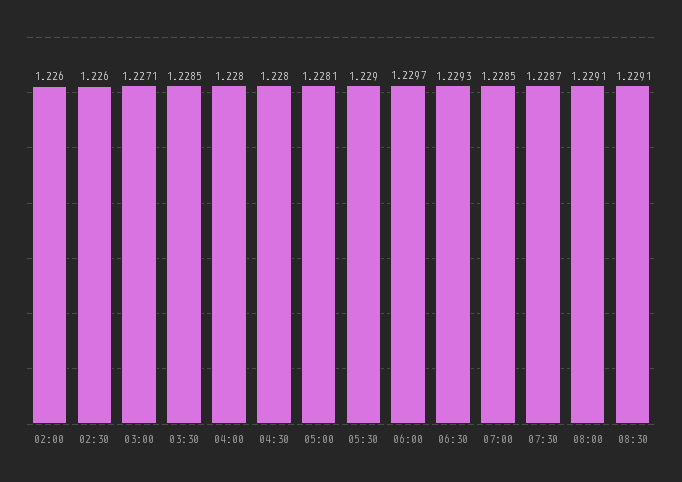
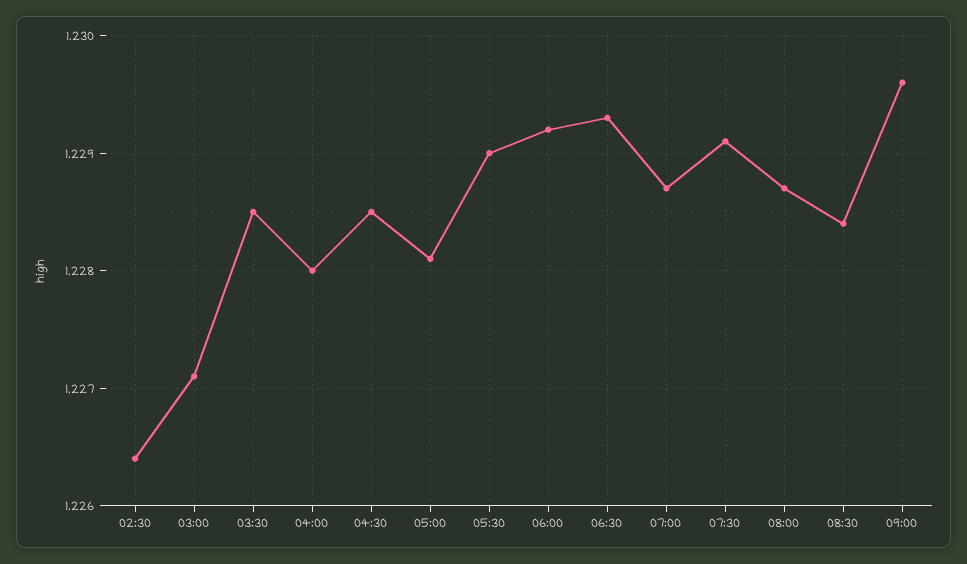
02:00: 1.226 -> none
02:30: 1.226 -> 1.2264
04:30: 1.228 -> 1.2285
06:00: 1.2297 -> 1.2292
07:00: 1.2285 -> 1.2287
07:30: 1.2287 -> 1.2291
08:00: 1.2291 -> 1.2287
08:30: 1.2291 -> 1.2284
09:00: none -> 1.2296

